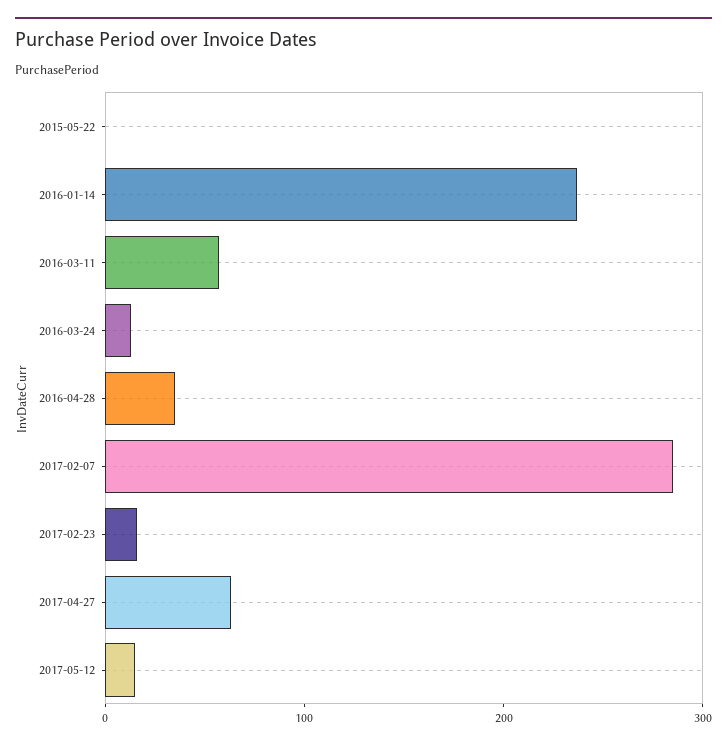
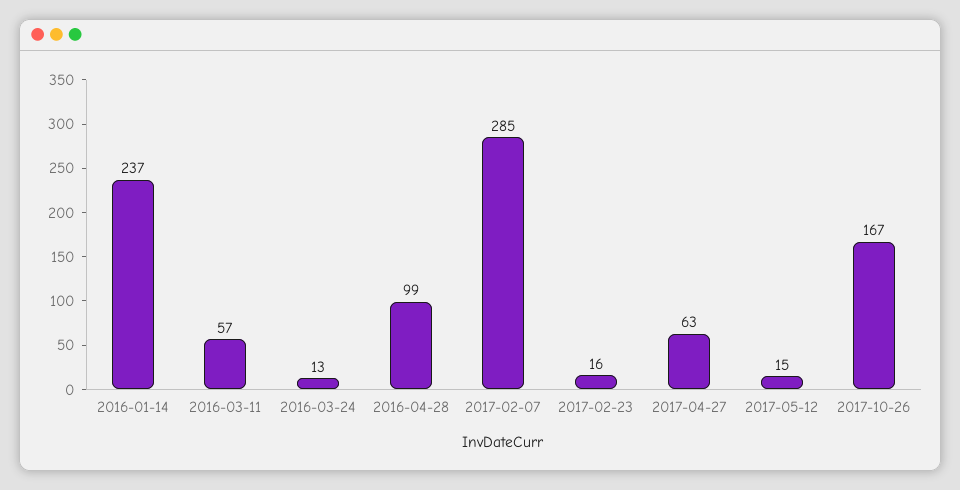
2015-05-22: 0 -> none
2016-04-28: 40 -> 99
2017-10-26: none -> 167

